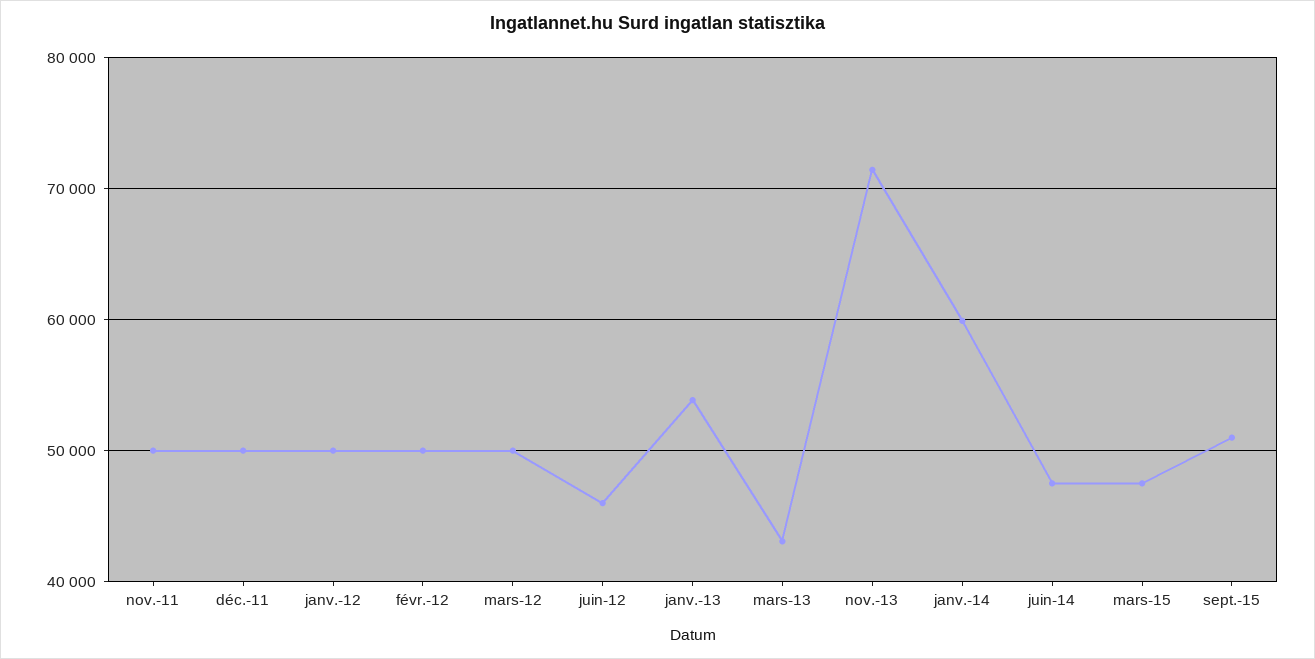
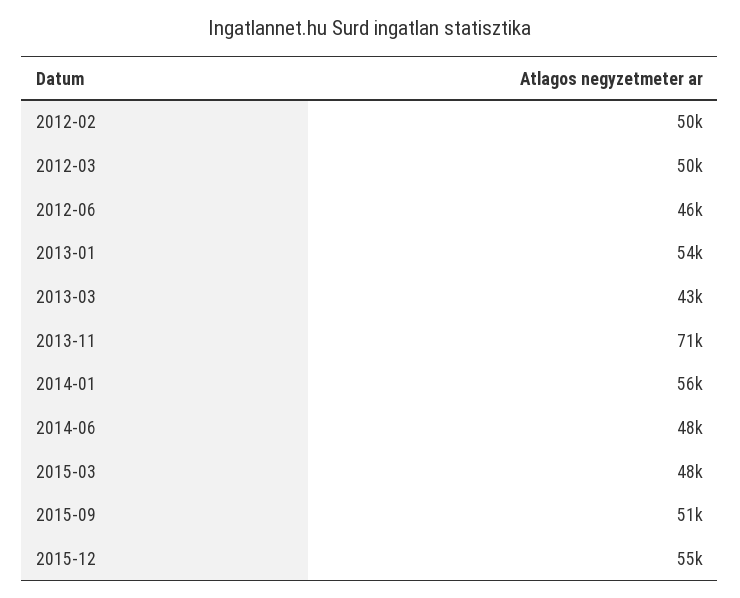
nov.-11: 50000 -> none
déc.-11: 50000 -> none
janv.-12: 50000 -> none
janv.-14: 60000 -> 56000
2015-12: none -> 55000

